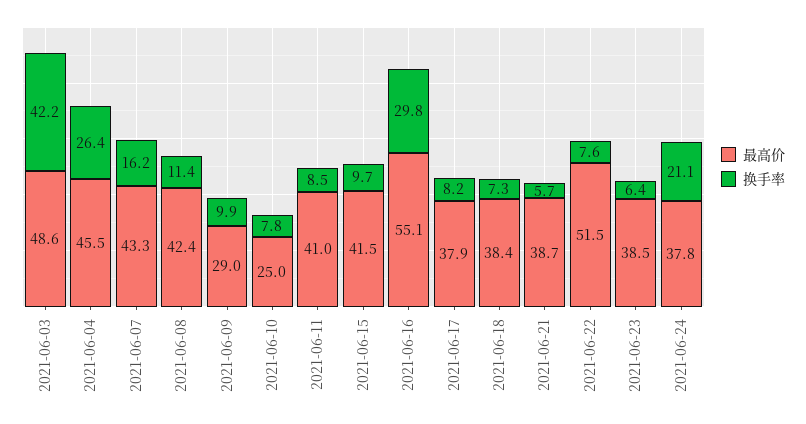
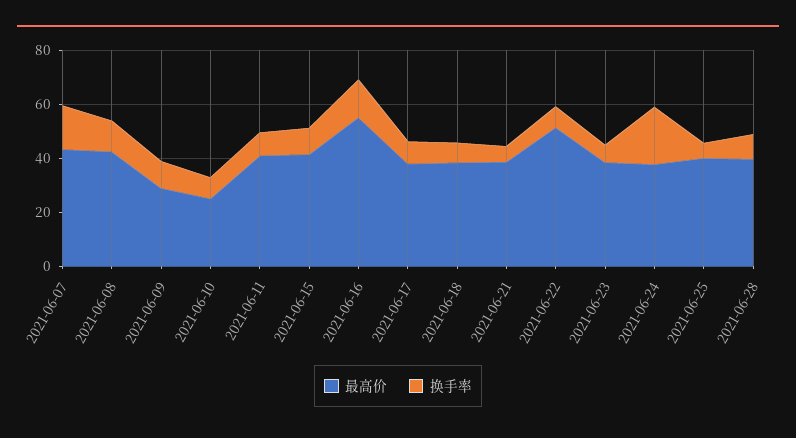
最高价, 2021-06-03: 48.6 -> none
换手率, 2021-06-03: 42.2 -> none
最高价, 2021-06-04: 45.5 -> none
换手率, 2021-06-04: 26.4 -> none
换手率, 2021-06-16: 29.8 -> 15
最高价, 2021-06-25: none -> 40
换手率, 2021-06-25: none -> 5
最高价, 2021-06-28: none -> 40
换手率, 2021-06-28: none -> 10

